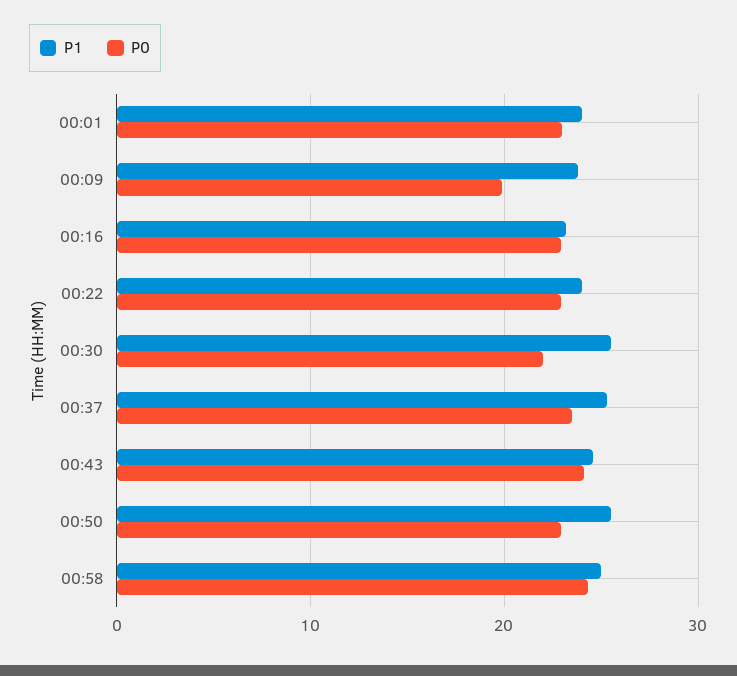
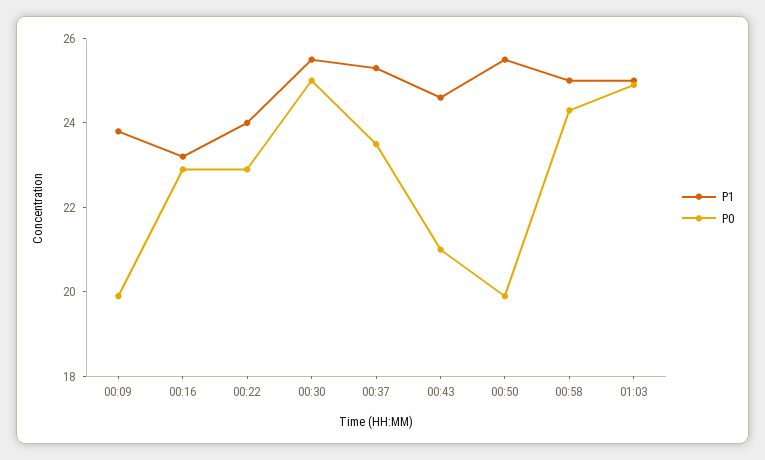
P1, 00:01: 24 -> none
P0, 00:01: 23 -> none
P0, 00:30: 22 -> 25
P0, 00:43: 24 -> 21
P0, 00:50: 23 -> 20
P1, 01:03: none -> 25
P0, 01:03: none -> 25

